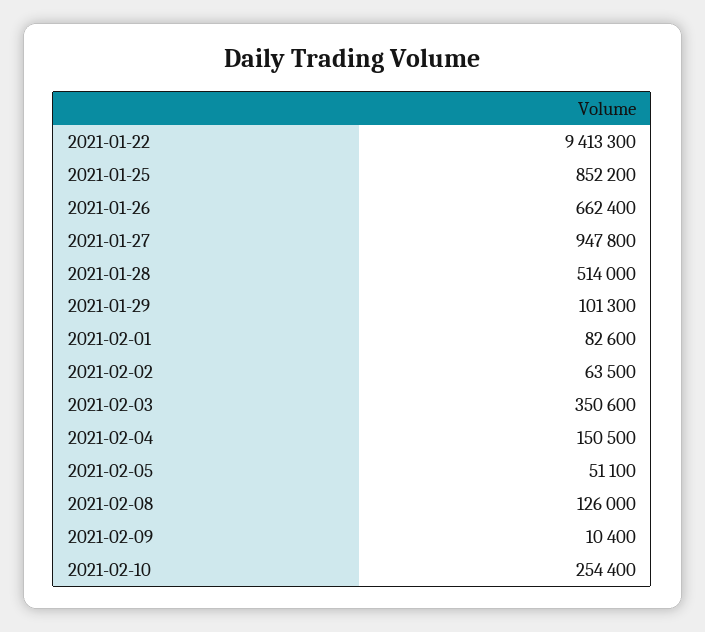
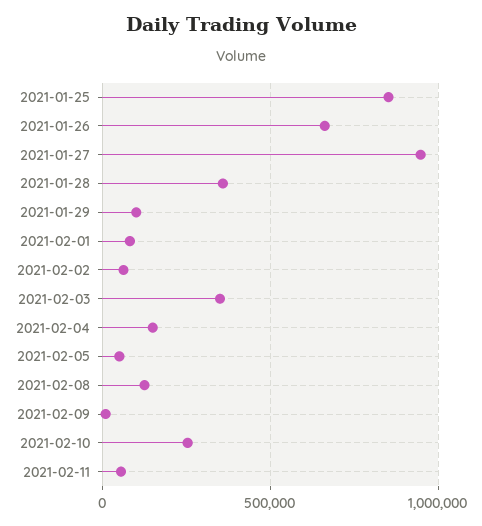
2021-01-22: 9413300 -> none
2021-01-28: 514000 -> 350000
2021-02-11: none -> 50000

